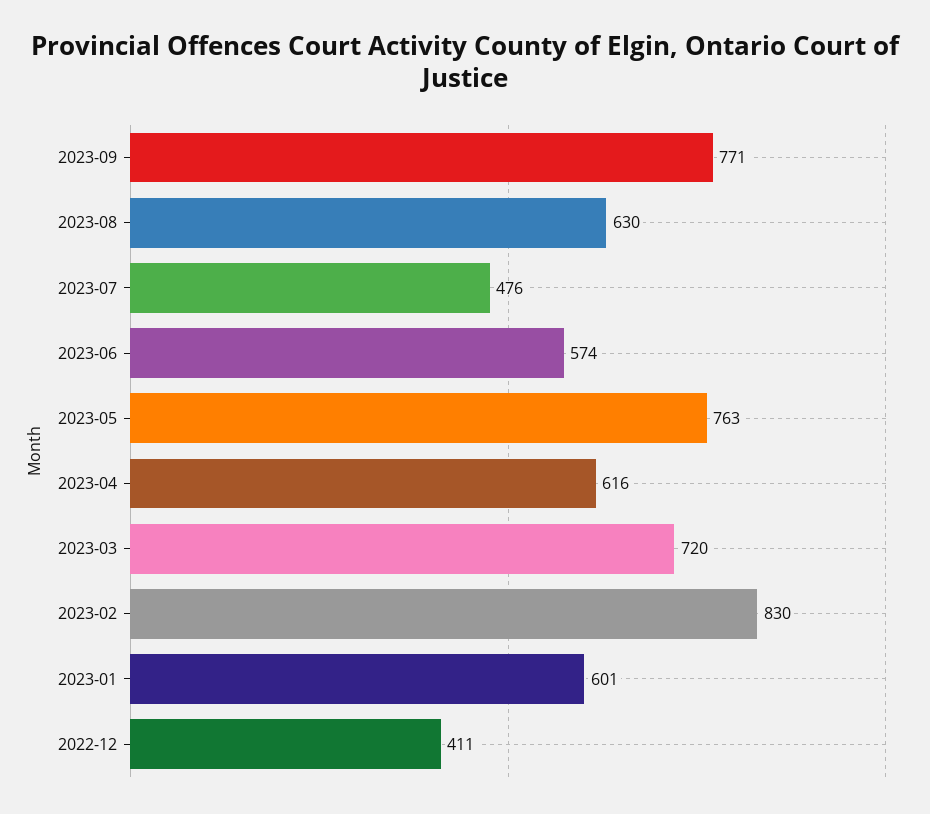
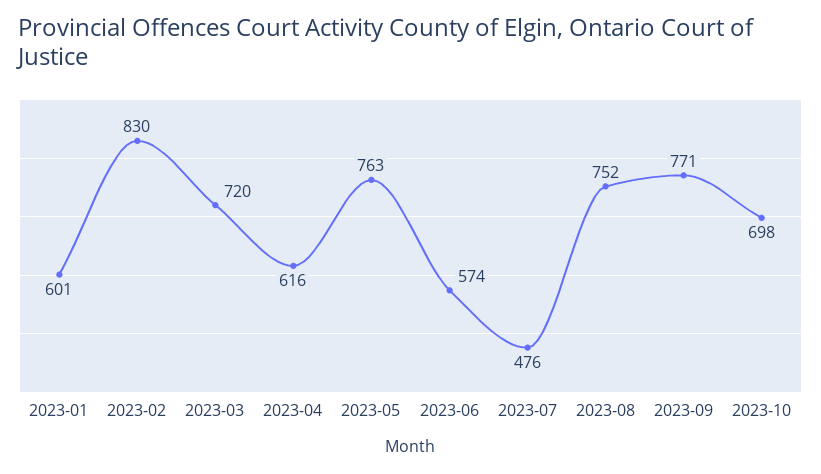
2023-08: 630 -> 752
2022-12: 411 -> none
2023-10: none -> 698

